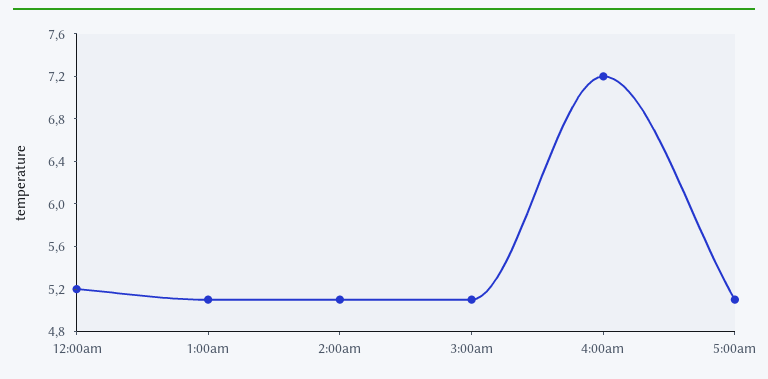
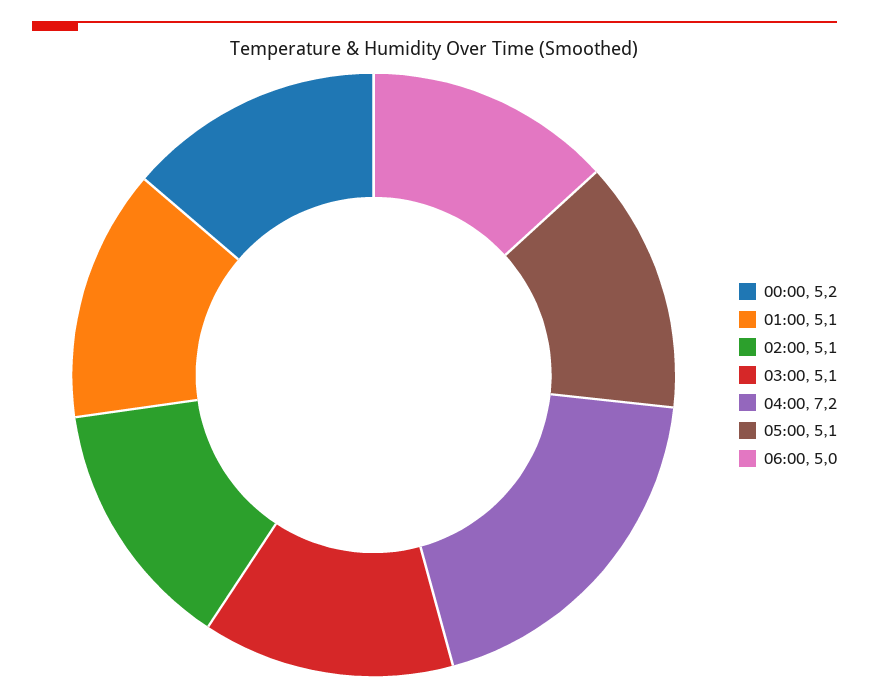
06:00: none -> 5

